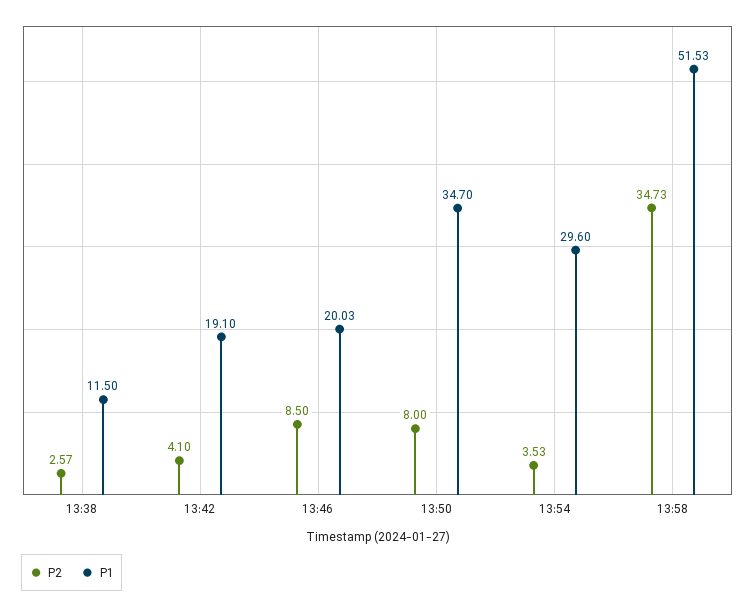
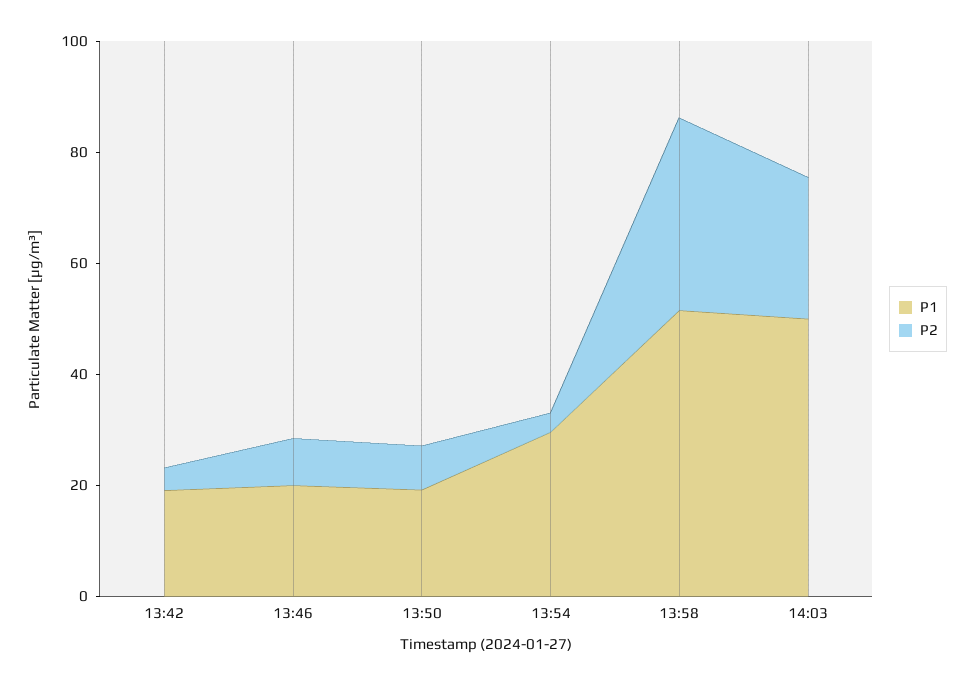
P2, 13:38: 2.57 -> none
P1, 13:38: 11.5 -> none
P1, 13:50: 34.7 -> 20
P1, 14:03: none -> 50
P2, 14:03: none -> 25

